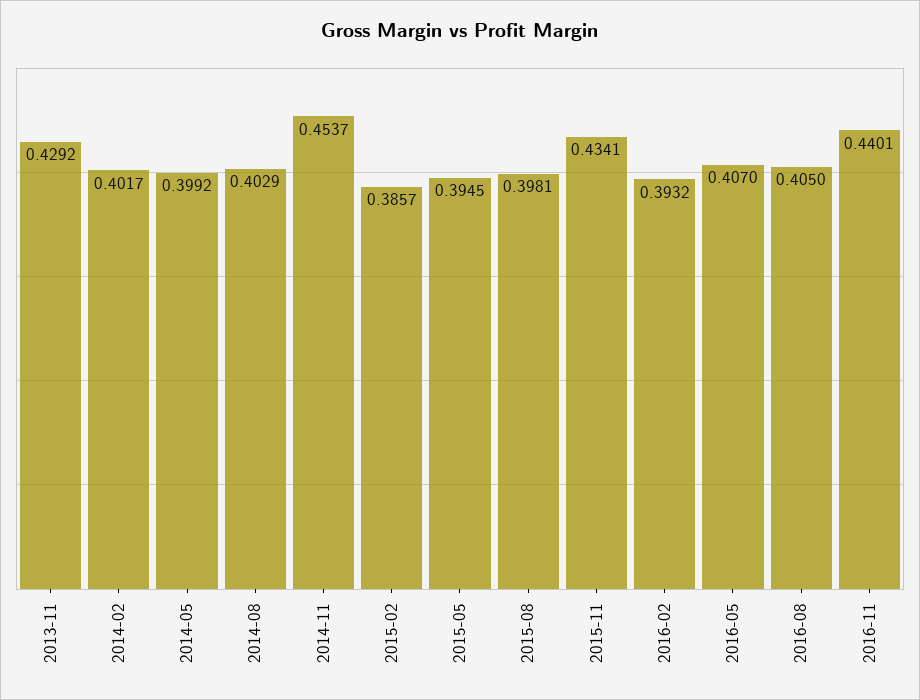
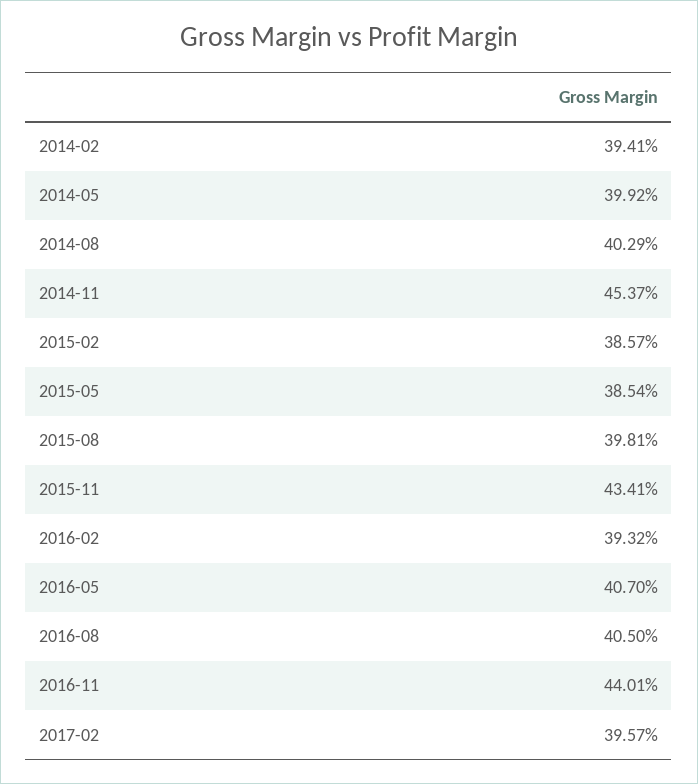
2013-11: 0.4292 -> none
2014-02: 0.4017 -> 0.3941
2015-05: 0.3945 -> 0.3854
2017-02: none -> 0.3957

